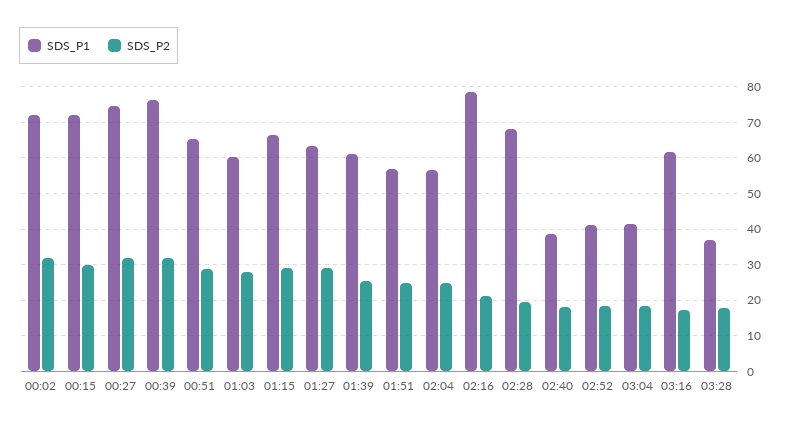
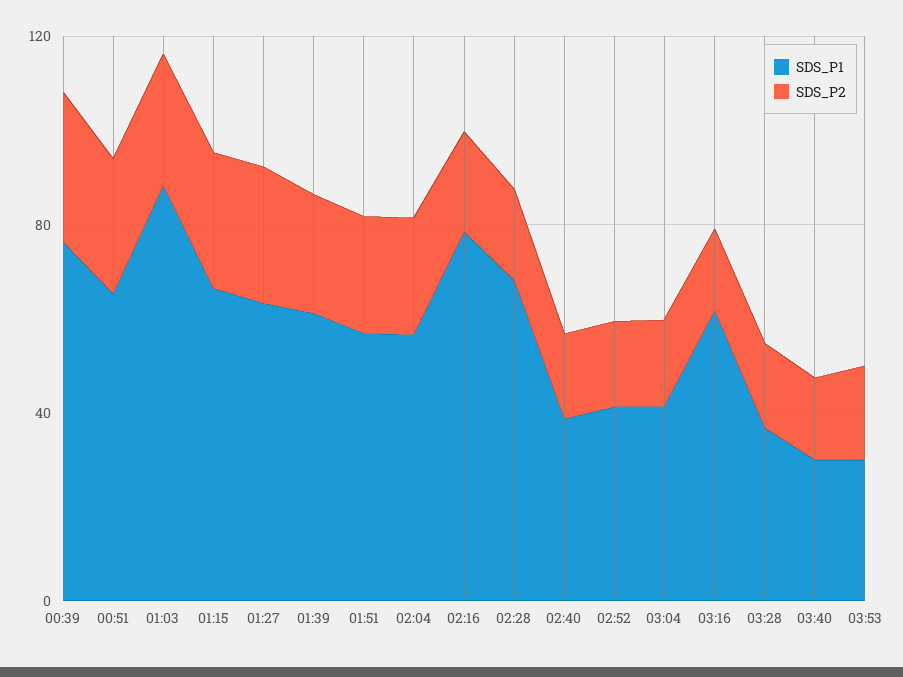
SDS_P1, 00:02: 72 -> none
SDS_P2, 00:02: 32 -> none
SDS_P1, 00:15: 72 -> none
SDS_P2, 00:15: 30 -> none
SDS_P1, 00:27: 74 -> none
SDS_P2, 00:27: 32 -> none
SDS_P1, 01:03: 60 -> 90
SDS_P1, 03:40: none -> 30
SDS_P2, 03:40: none -> 20
SDS_P1, 03:53: none -> 30
SDS_P2, 03:53: none -> 20

